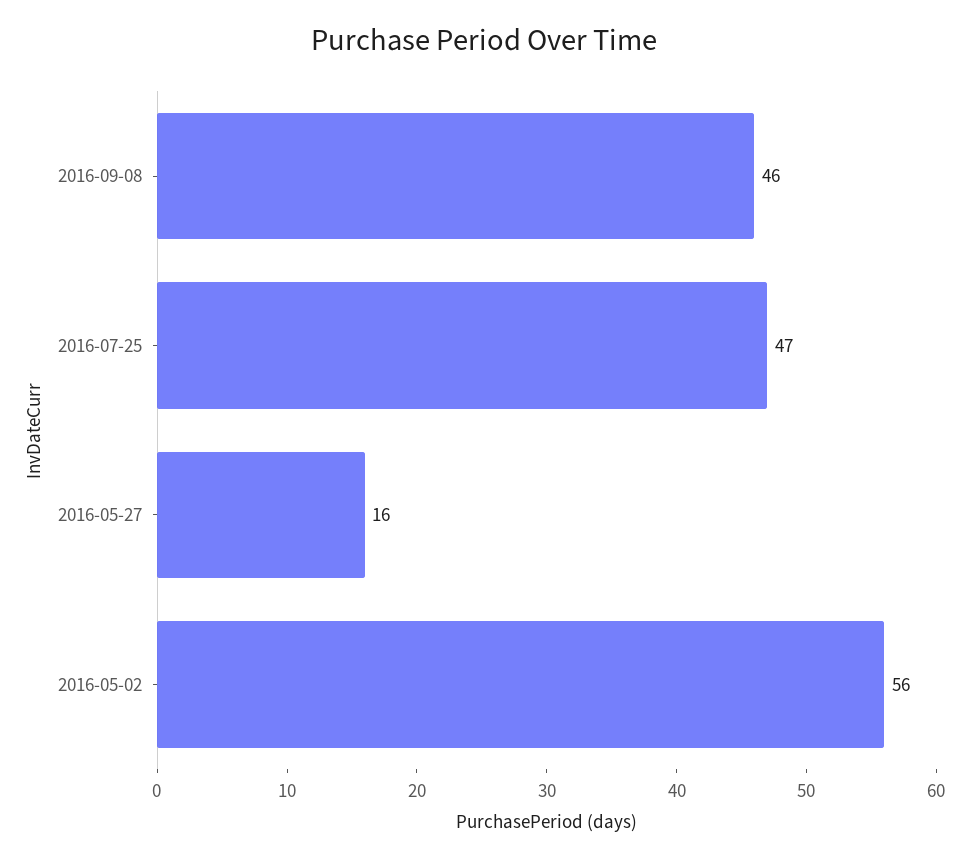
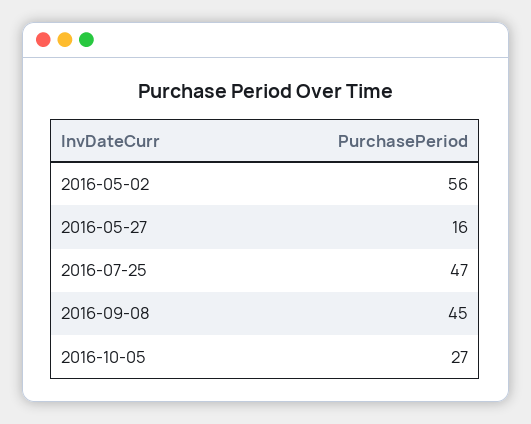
2016-09-08: 46 -> 45
2016-10-05: none -> 27

